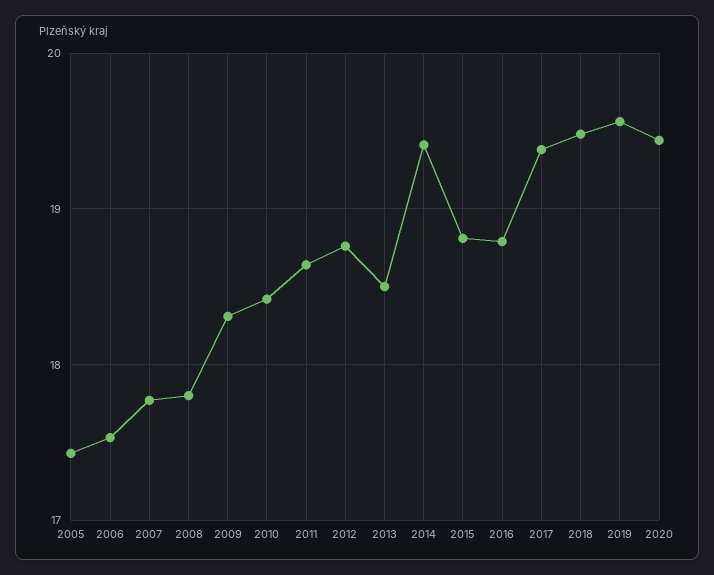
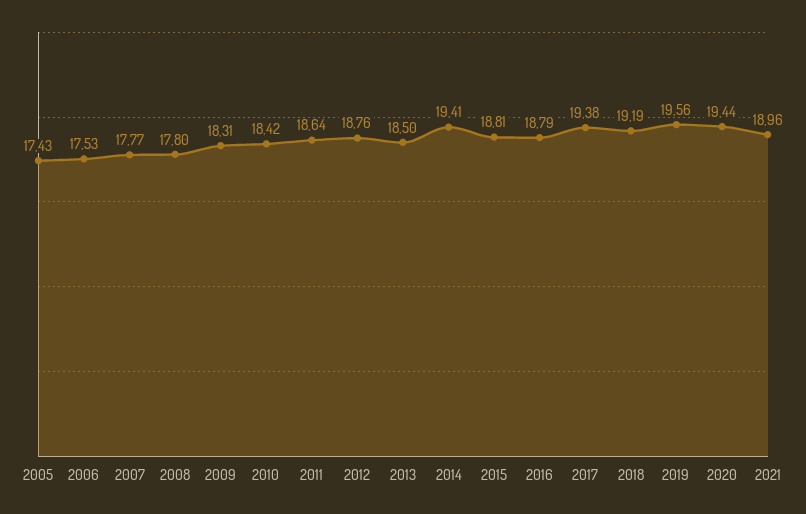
2018: 19.5 -> 19.19
2021: none -> 18.96

